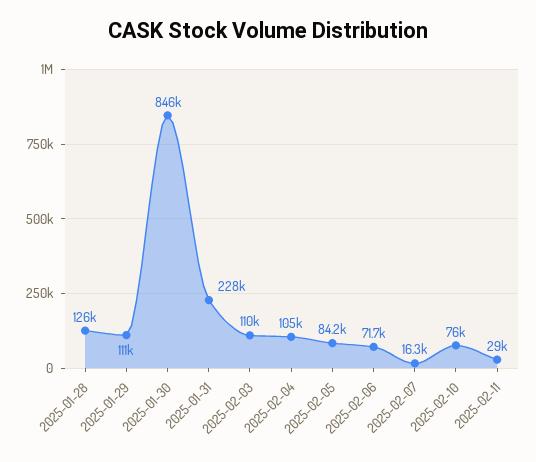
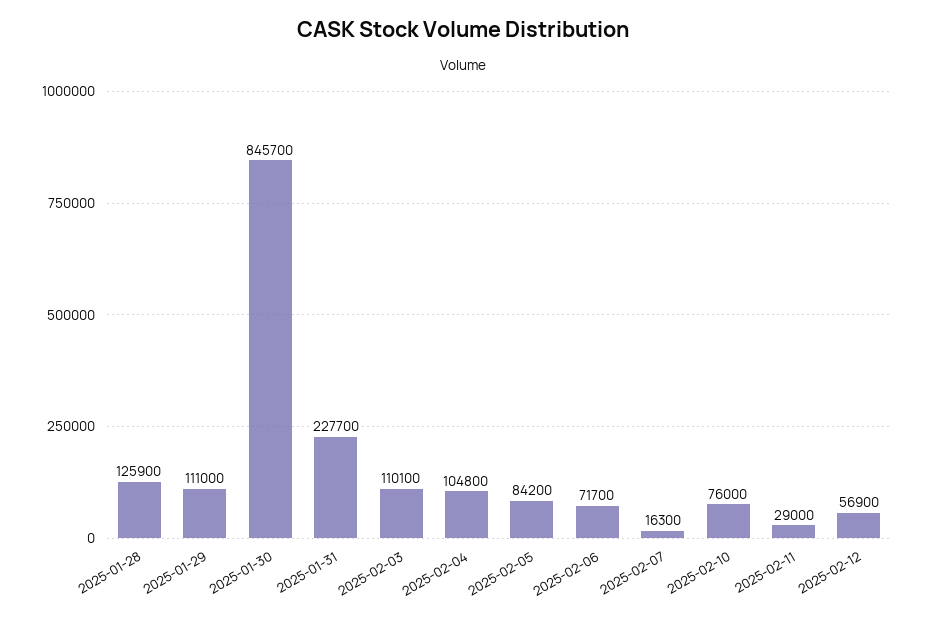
2025-02-12: none -> 56900

